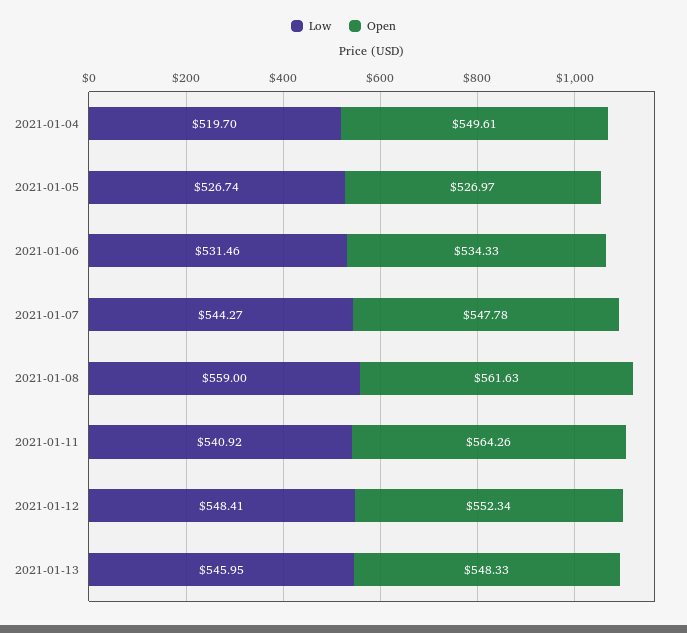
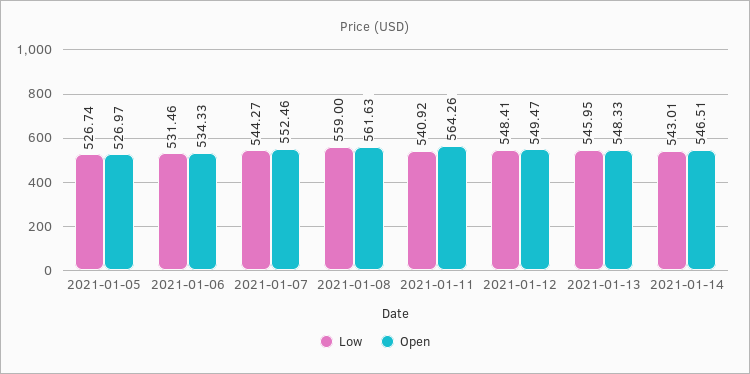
Low, 2021-01-04: 519.7 -> none
Open, 2021-01-04: 549.61 -> none
Open, 2021-01-07: 547.78 -> 552.46
Open, 2021-01-12: 552.34 -> 549.47
Low, 2021-01-14: none -> 543.01
Open, 2021-01-14: none -> 546.51

